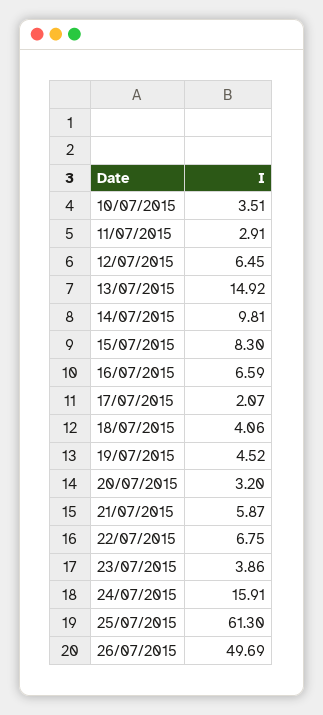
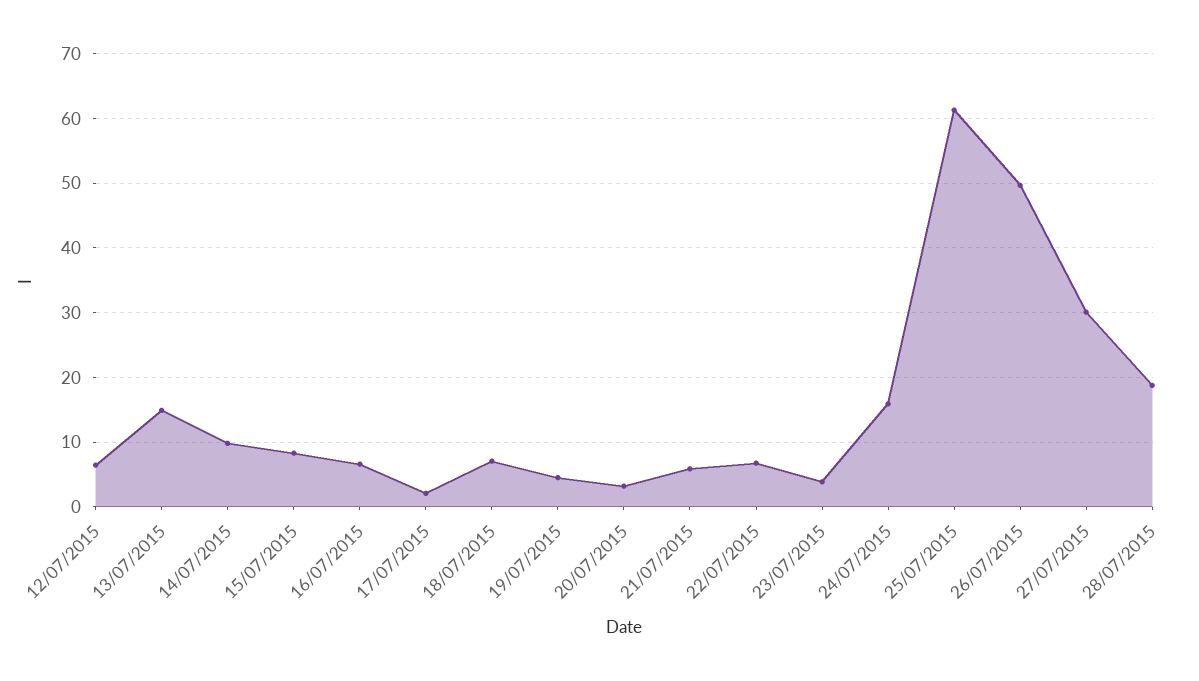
10/07/2015: 3.51 -> none
11/07/2015: 2.91 -> none
18/07/2015: 4.06 -> 7
27/07/2015: none -> 30
28/07/2015: none -> 19

